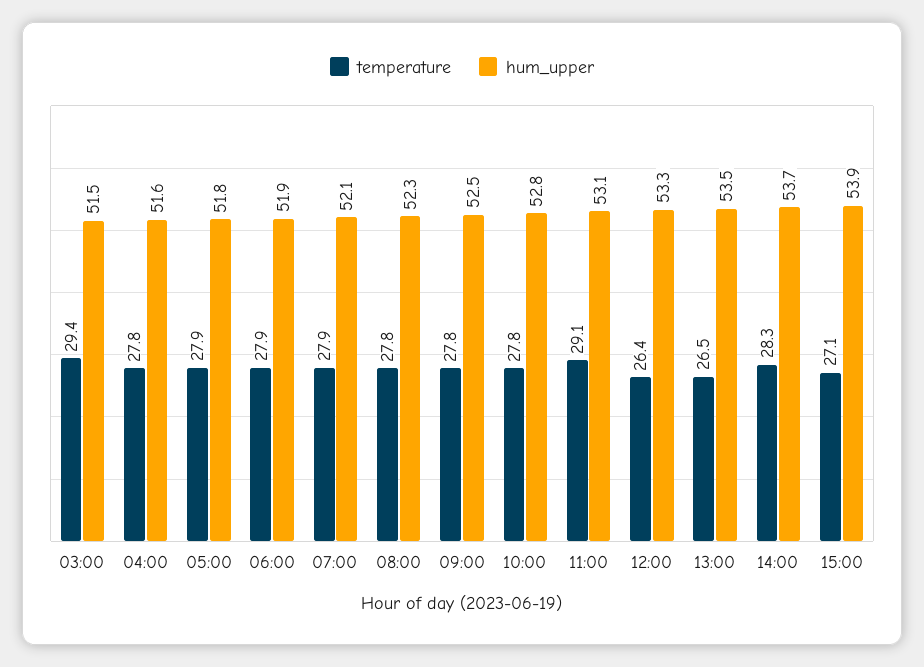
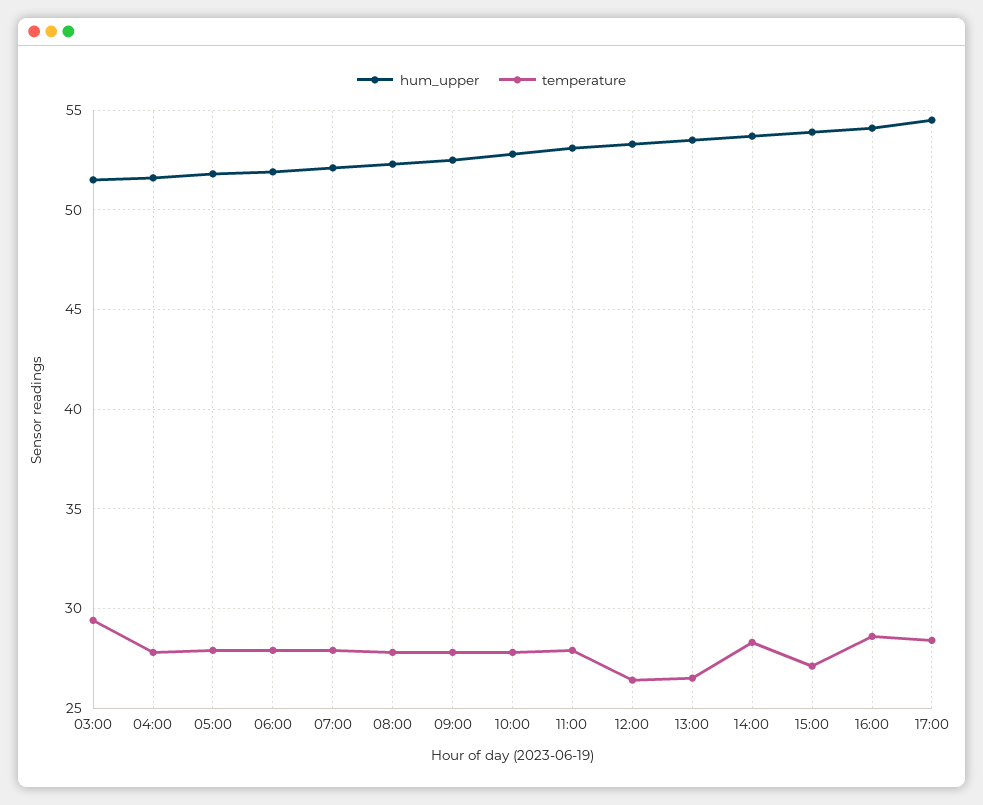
temperature, 11:00: 29.1 -> 28
hum_upper, 16:00: none -> 54
temperature, 16:00: none -> 28.5
hum_upper, 17:00: none -> 54.5
temperature, 17:00: none -> 28.5

